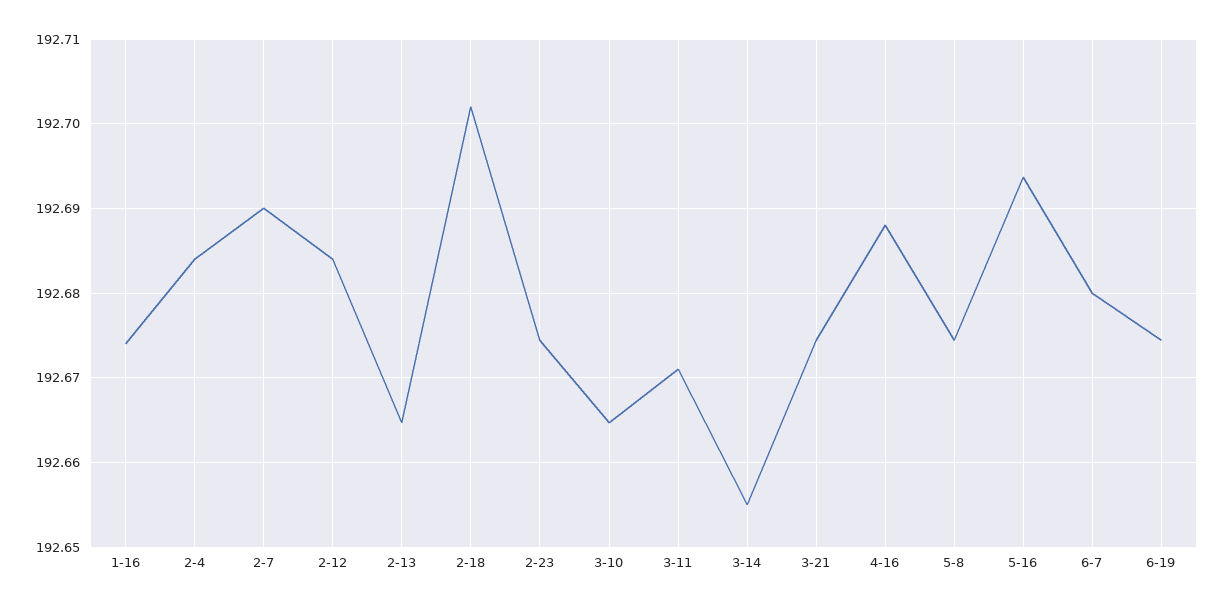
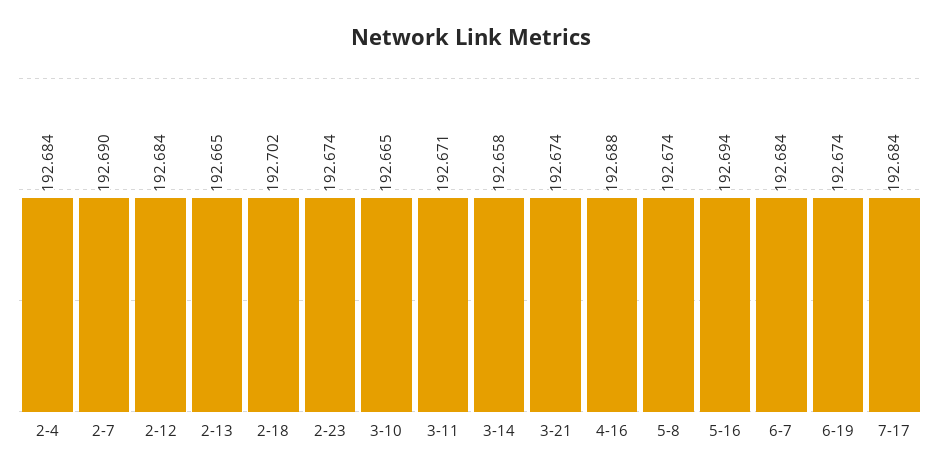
1-16: 192.674 -> none
3-14: 192.655 -> 192.658
6-7: 192.68 -> 192.684
7-17: none -> 192.684

